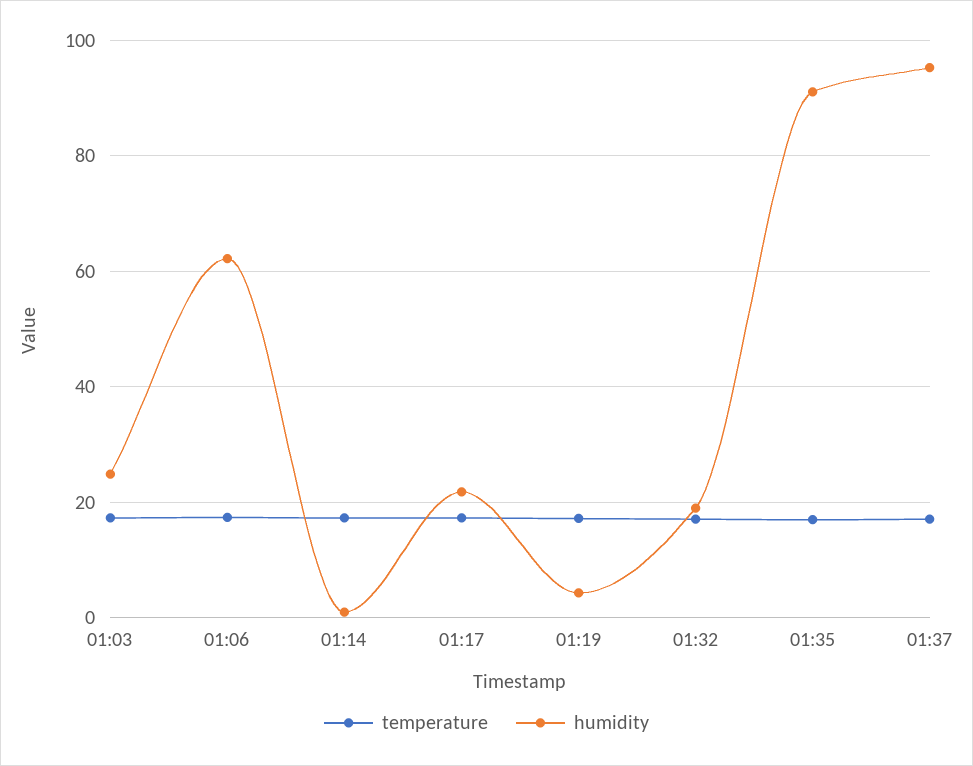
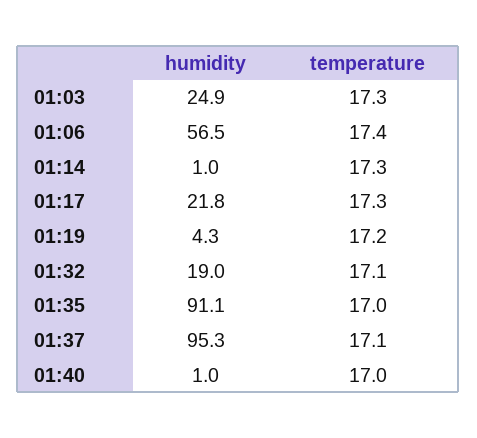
humidity, 01:06: 62 -> 56.5
humidity, 01:40: none -> 1
temperature, 01:40: none -> 17

